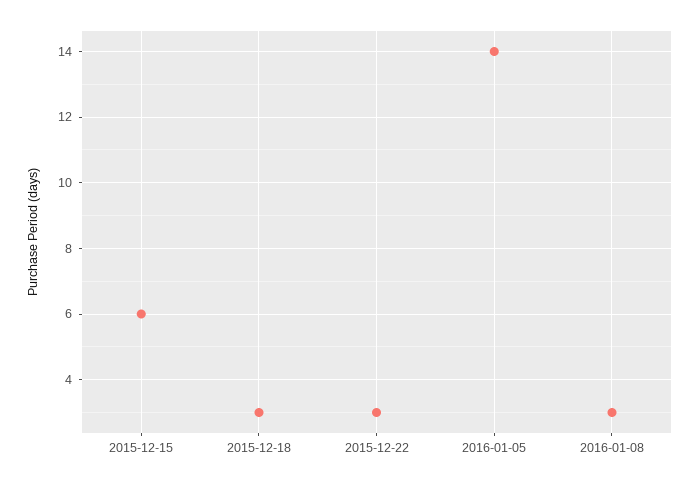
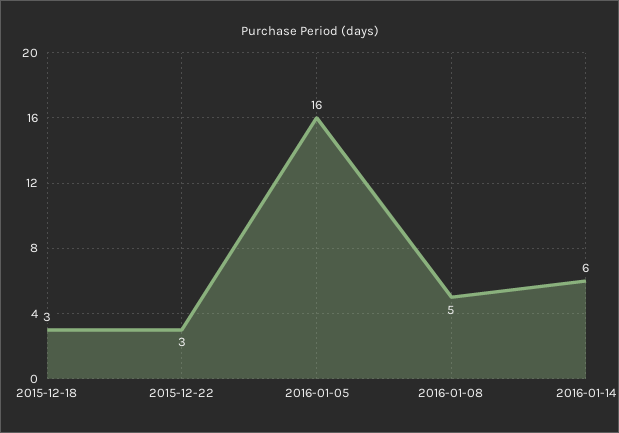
2015-12-15: 6 -> none
2016-01-05: 14 -> 16
2016-01-08: 3 -> 5
2016-01-14: none -> 6

